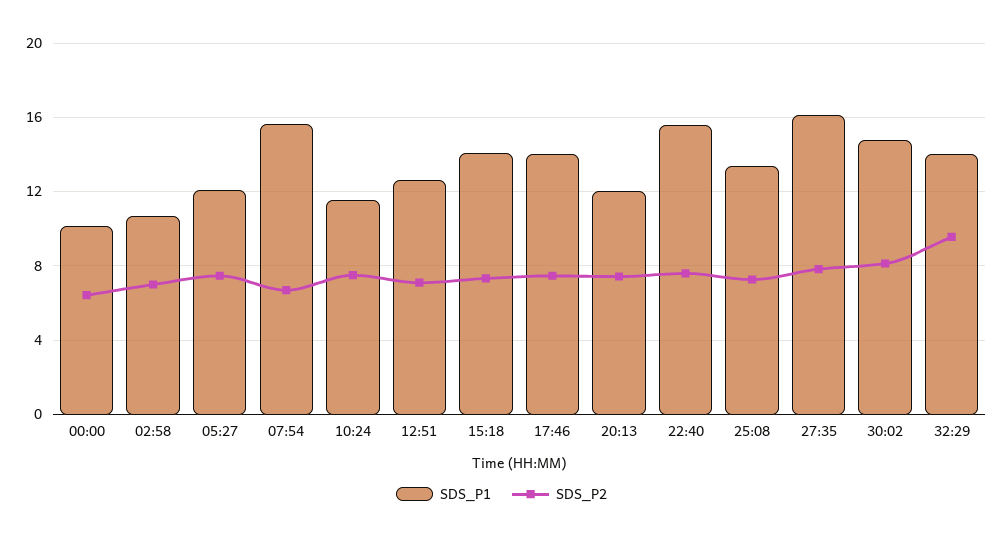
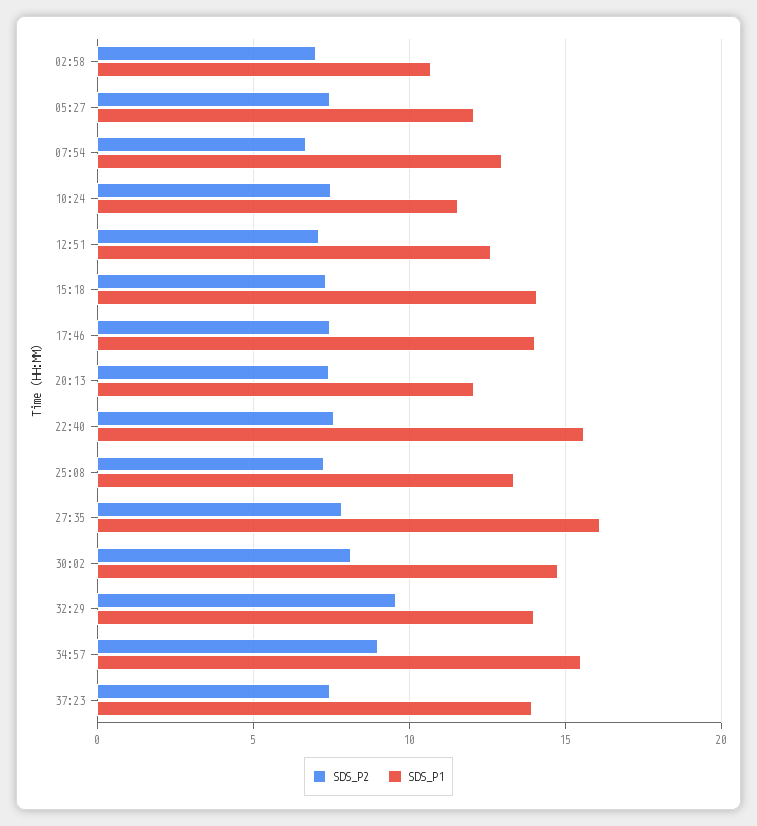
SDS_P1, 00:00: 10 -> none
SDS_P2, 00:00: 6.5 -> none
SDS_P1, 07:54: 15.5 -> 13
SDS_P2, 34:57: none -> 9
SDS_P1, 34:57: none -> 15.5
SDS_P2, 37:23: none -> 7.5
SDS_P1, 37:23: none -> 14

